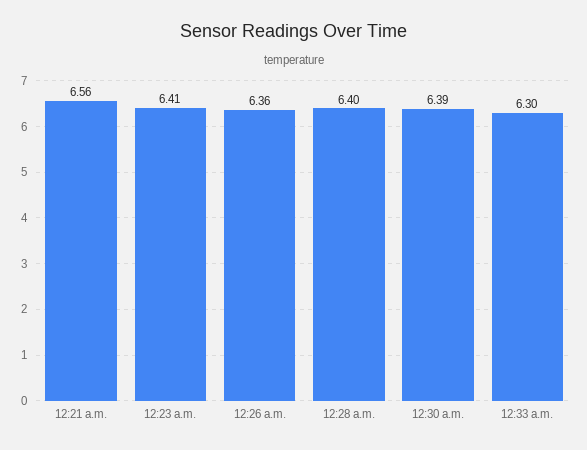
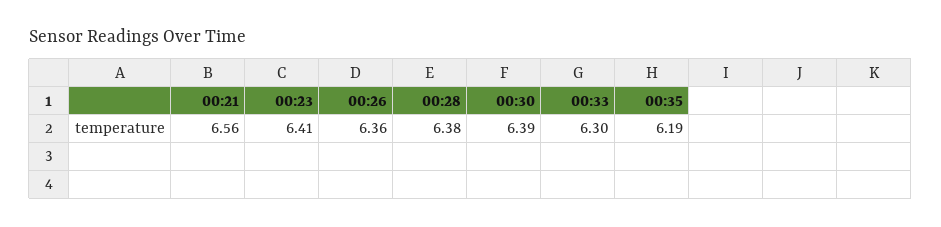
12:28 a.m.: 6.4 -> 6.38
00:35: none -> 6.19

